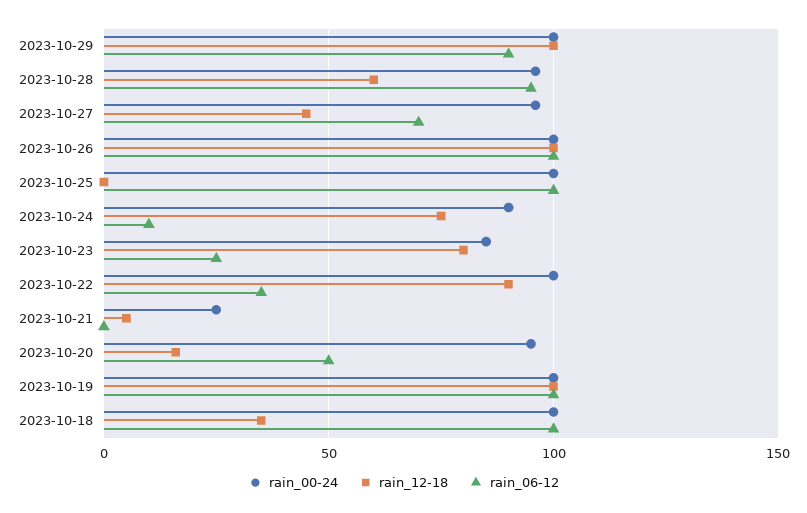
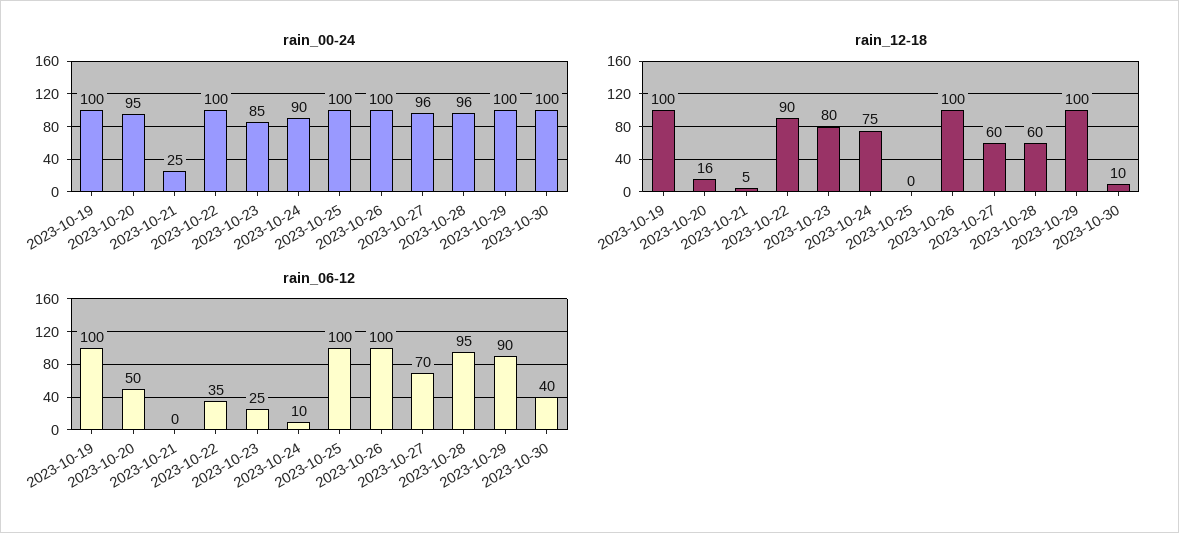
rain_12-18, 2023-10-27: 45 -> 60
rain_00-24, 2023-10-18: 100 -> none
rain_12-18, 2023-10-18: 35 -> none
rain_06-12, 2023-10-18: 100 -> none
rain_00-24, 2023-10-30: none -> 100
rain_12-18, 2023-10-30: none -> 10
rain_06-12, 2023-10-30: none -> 40

